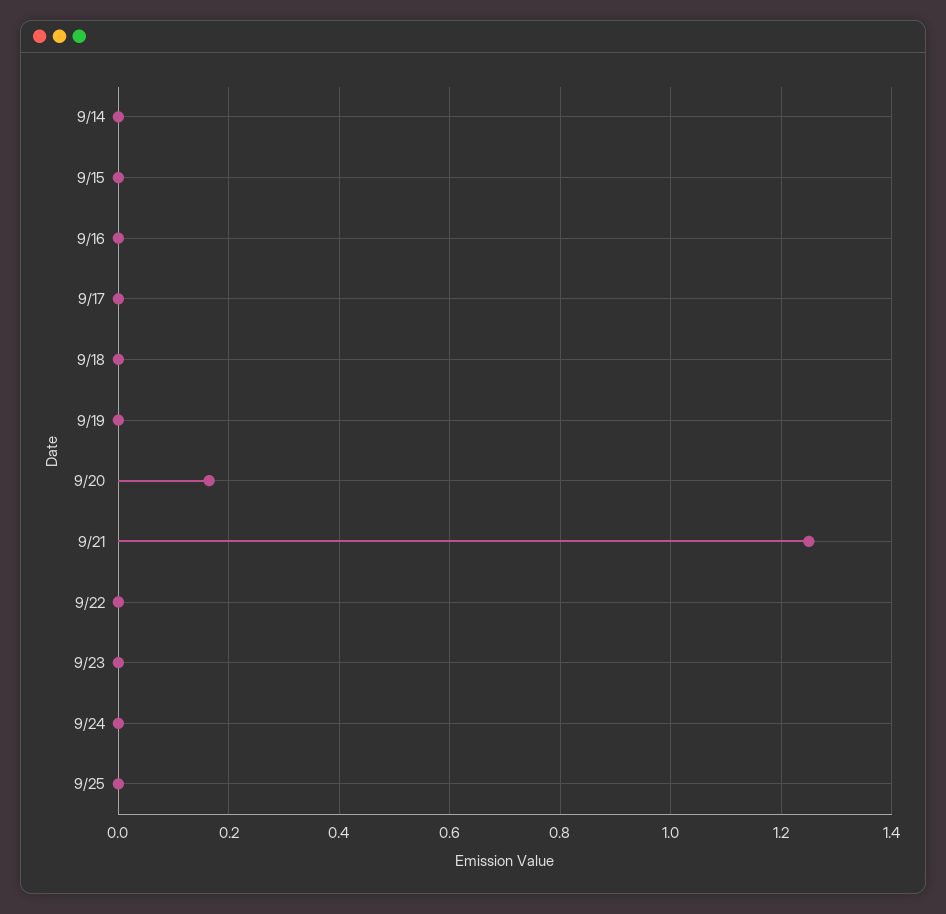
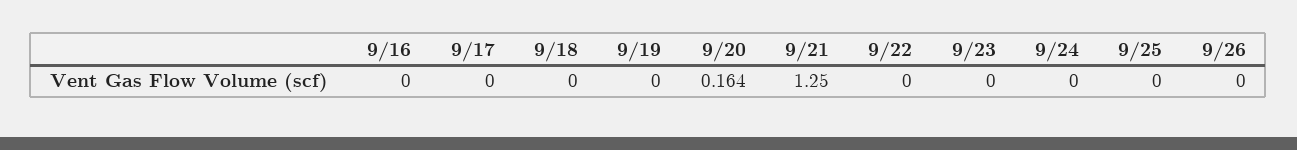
9/14: 0 -> none
9/15: 0 -> none
9/26: none -> 0

